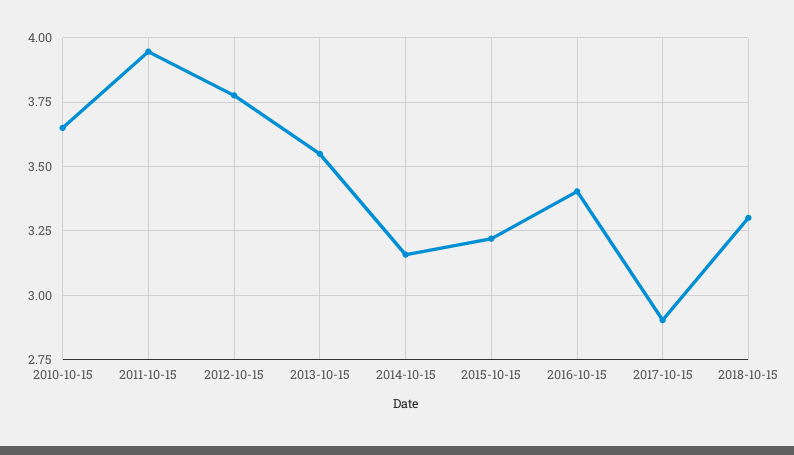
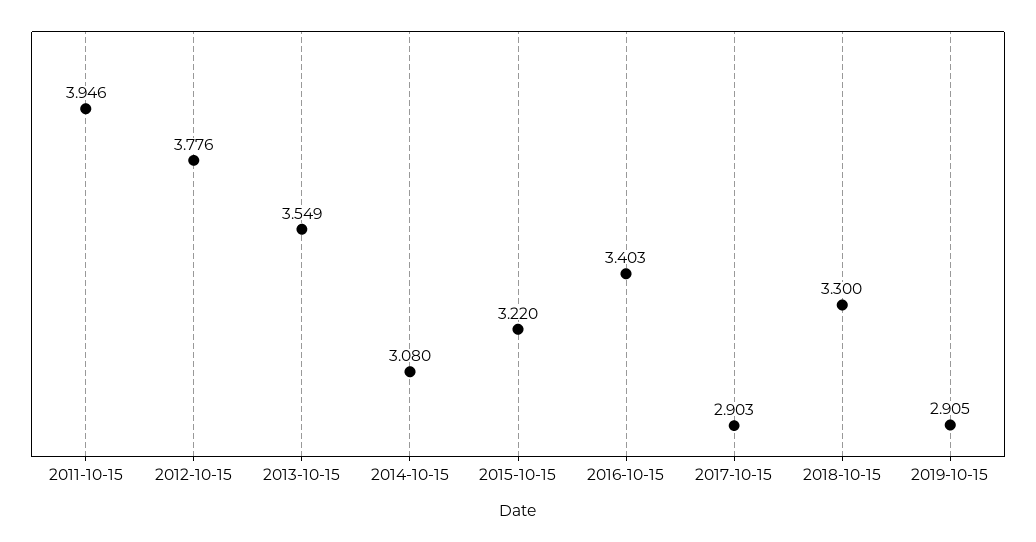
2010-10-15: 3.65 -> none
2014-10-15: 3.15 -> 3.08
2019-10-15: none -> 2.905

